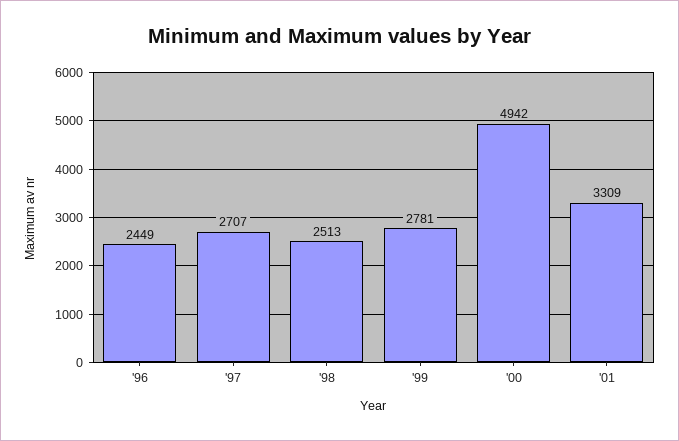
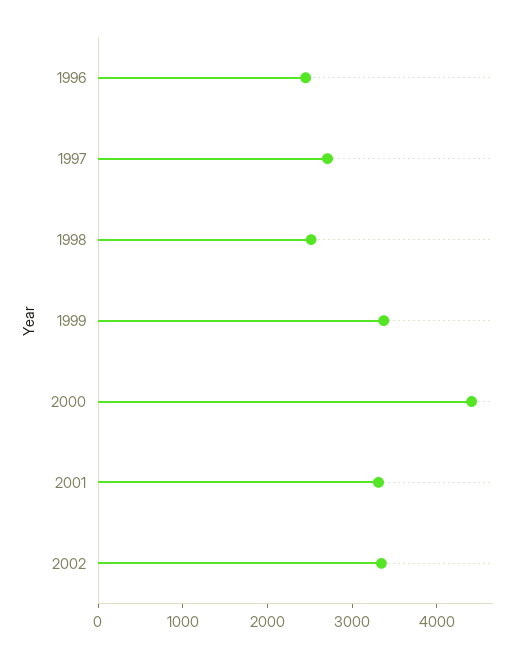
'99: 2781 -> 3400
'00: 4942 -> 4400
2002: none -> 3400

